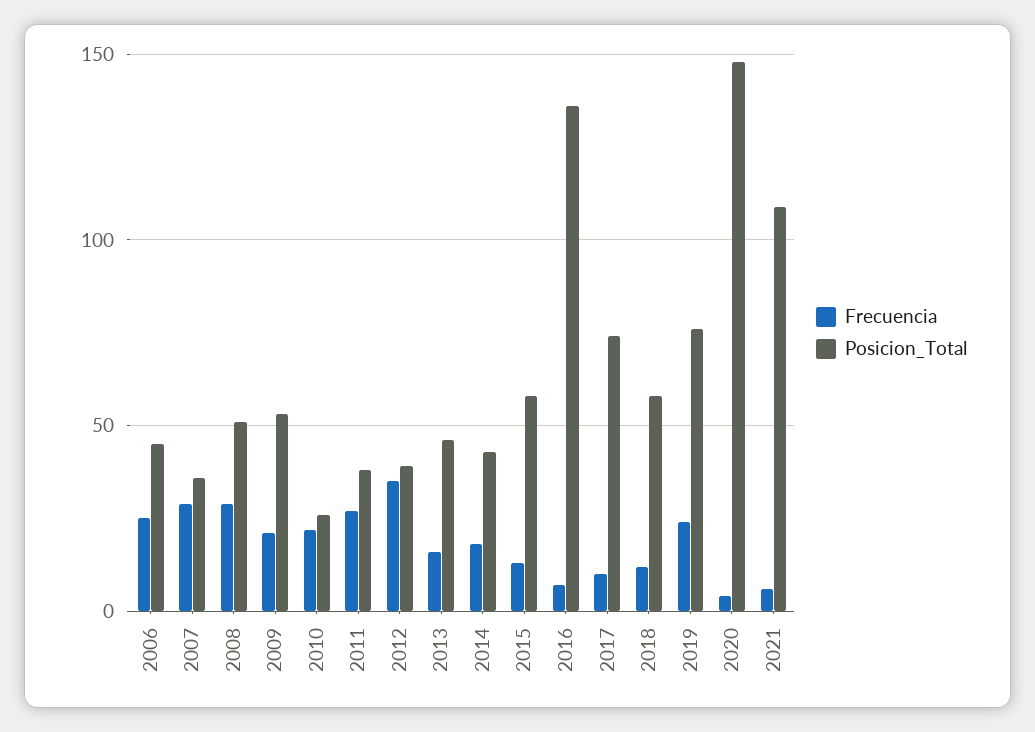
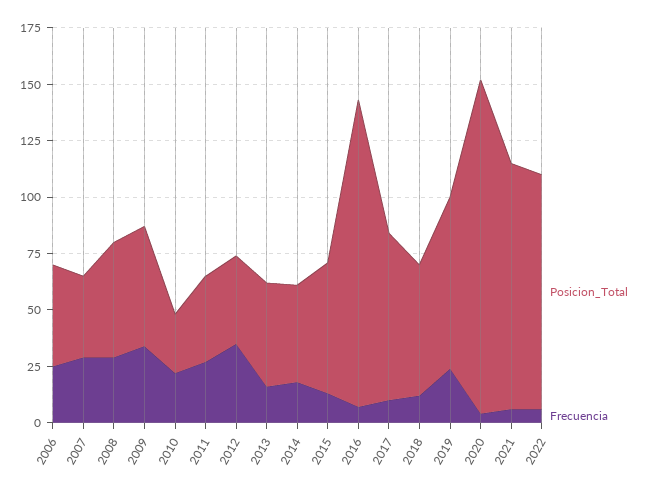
Frecuencia, 2009: 20 -> 35
Posicion_Total, 2022: none -> 105
Frecuencia, 2022: none -> 5

